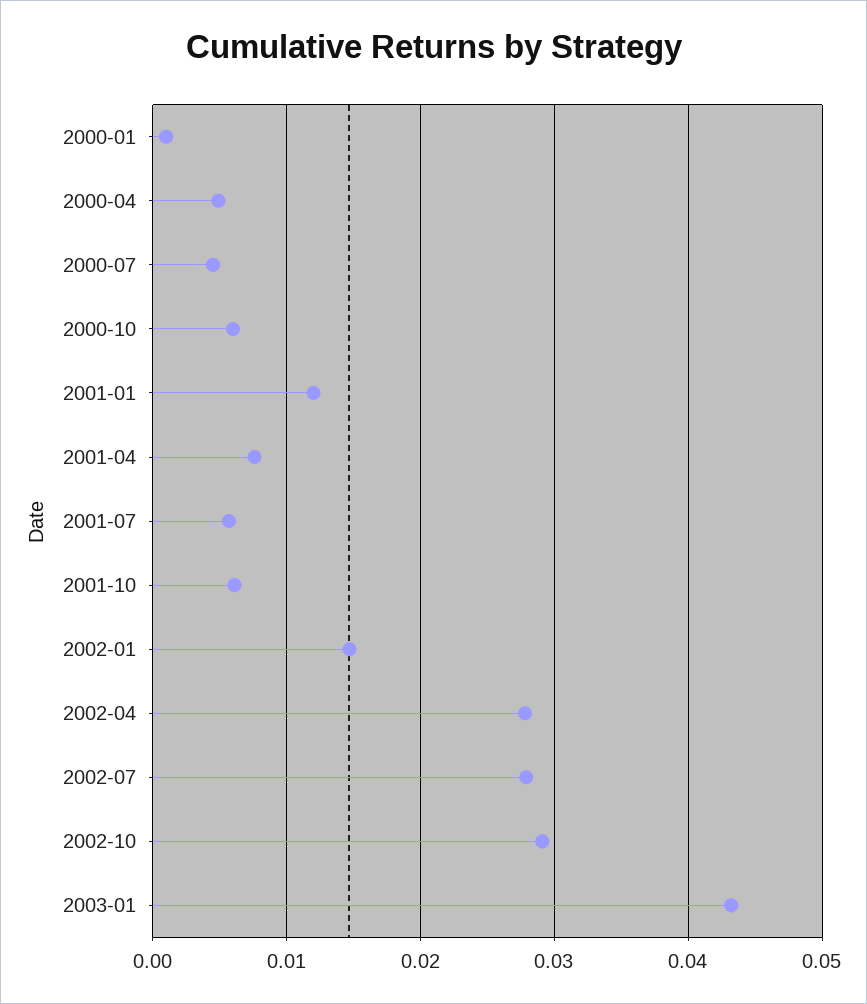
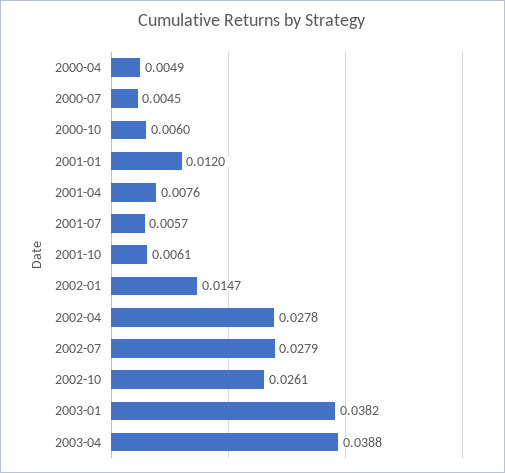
2000-01: 0.001 -> none
2002-10: 0.029 -> 0.0261
2003-01: 0.043 -> 0.0382
2003-04: none -> 0.0388

